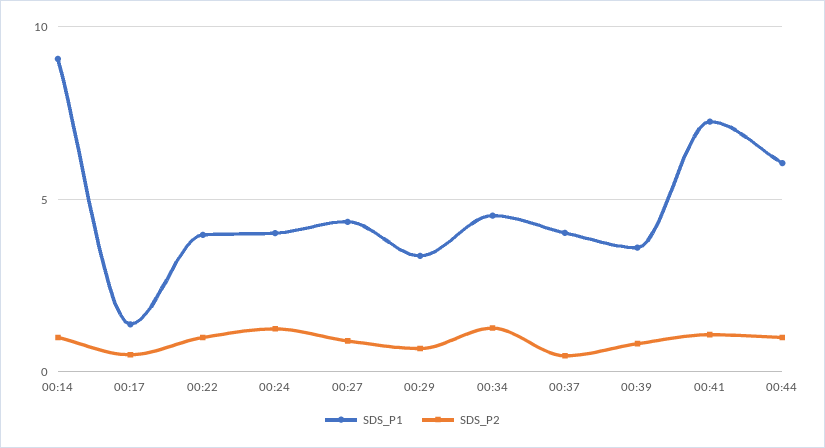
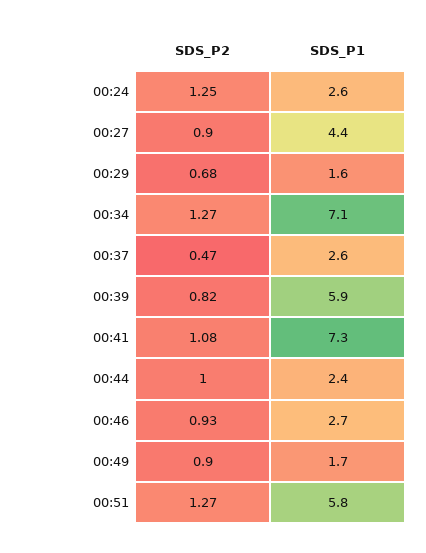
SDS_P1, 00:14: 9 -> none
SDS_P2, 00:14: 1 -> none
SDS_P1, 00:17: 1.5 -> none
SDS_P2, 00:17: 0.5 -> none
SDS_P1, 00:22: 4 -> none
SDS_P2, 00:22: 1 -> none
SDS_P1, 00:24: 4 -> 2.6
SDS_P1, 00:29: 3.5 -> 1.6
SDS_P1, 00:34: 4.5 -> 7.1
SDS_P1, 00:37: 4 -> 2.6
SDS_P1, 00:39: 3.5 -> 5.9
SDS_P1, 00:44: 6 -> 2.4
SDS_P2, 00:46: none -> 0.93
SDS_P1, 00:46: none -> 2.7
SDS_P2, 00:49: none -> 0.9
SDS_P1, 00:49: none -> 1.7
SDS_P2, 00:51: none -> 1.27
SDS_P1, 00:51: none -> 5.8

